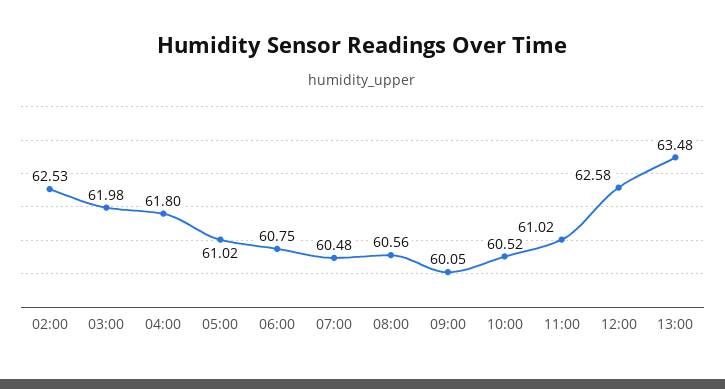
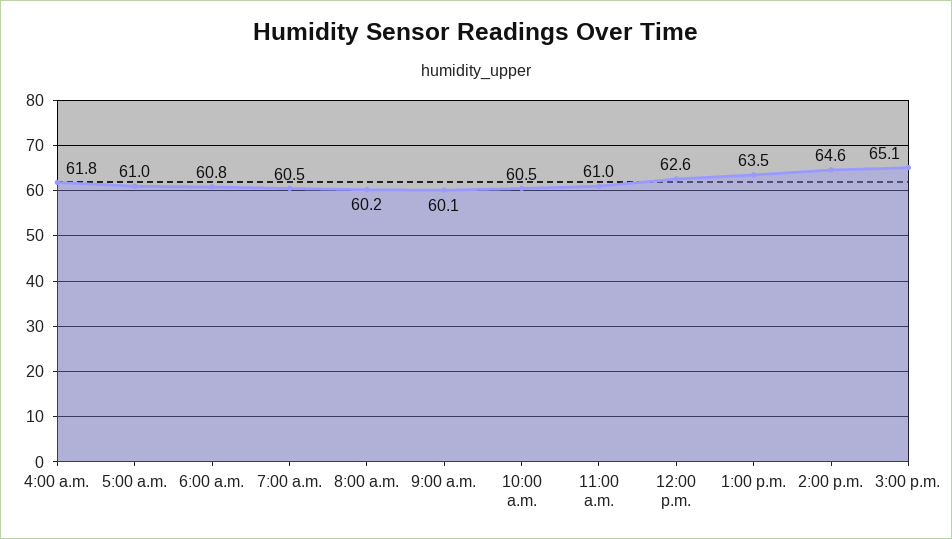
02:00: 62.53 -> none
03:00: 61.98 -> none
08:00: 60.56 -> 60.2
2:00 p.m.: none -> 64.6
3:00 p.m.: none -> 65.1

